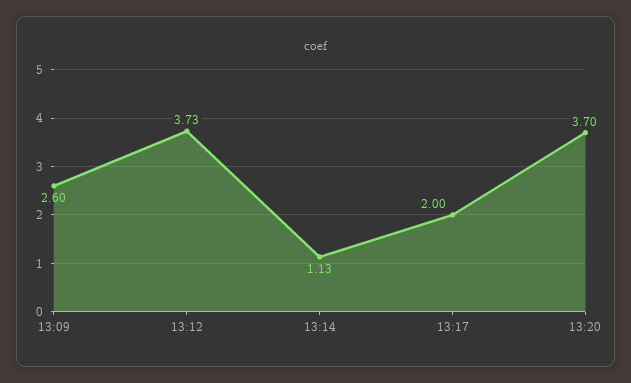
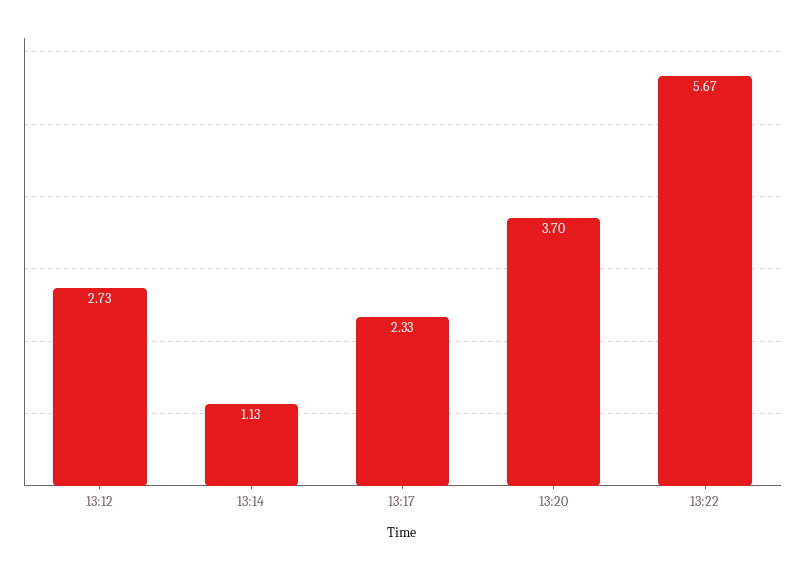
13:09: 2.6 -> none
13:12: 3.73 -> 2.73
13:17: 2 -> 2.33
13:22: none -> 5.67

